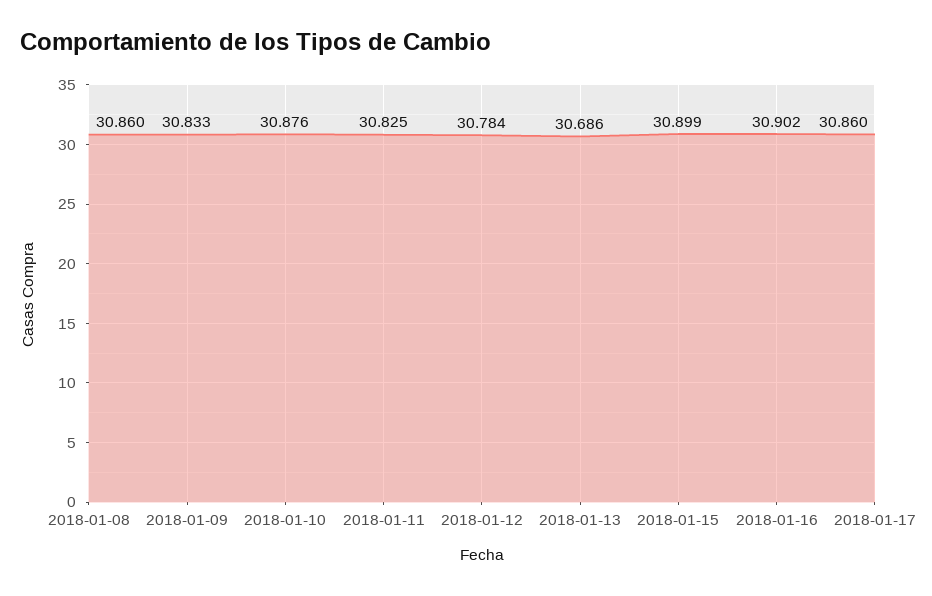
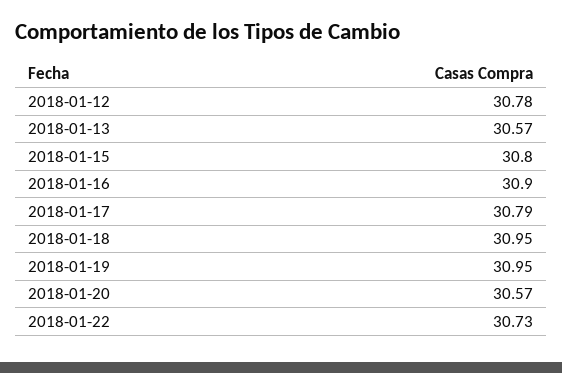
2018-01-08: 30.86 -> none
2018-01-09: 30.833 -> none
2018-01-10: 30.876 -> none
2018-01-11: 30.825 -> none
2018-01-13: 30.686 -> 30.57
2018-01-15: 30.899 -> 30.8
2018-01-17: 30.86 -> 30.79
2018-01-18: none -> 30.95
2018-01-19: none -> 30.95
2018-01-20: none -> 30.57
2018-01-22: none -> 30.73

